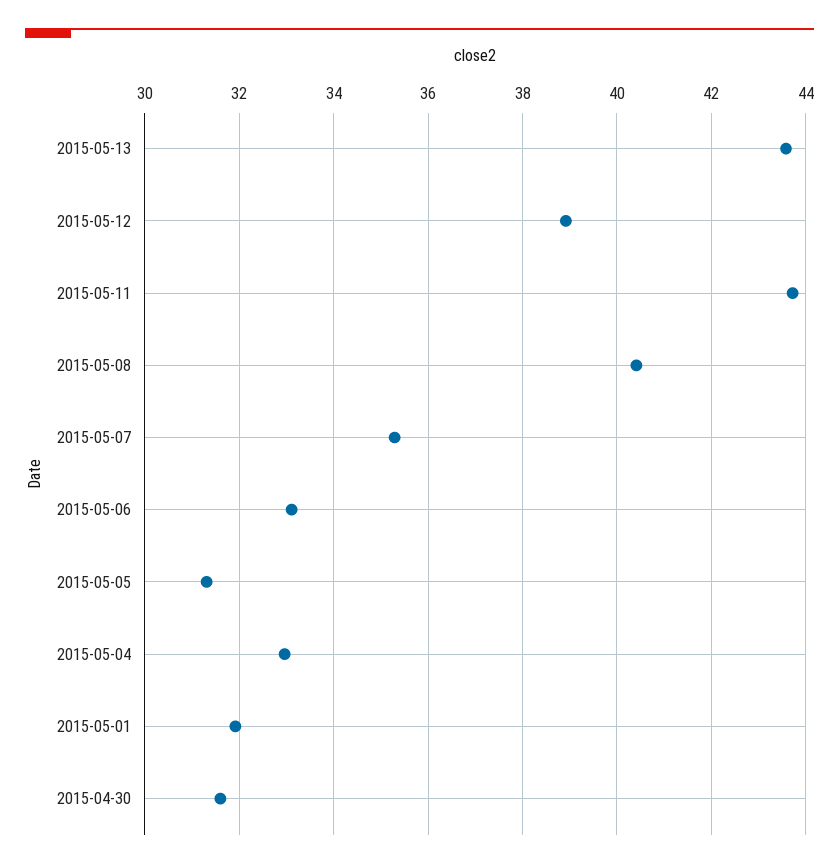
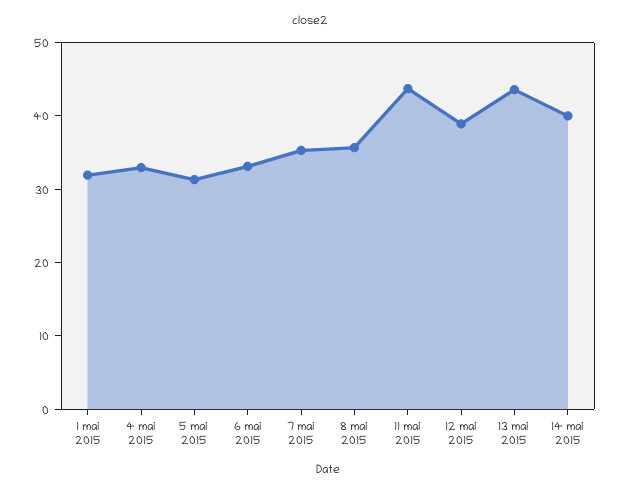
2015-05-08: 40.4 -> 36
2015-04-30: 31.6 -> none
14 mai 2015: none -> 40

